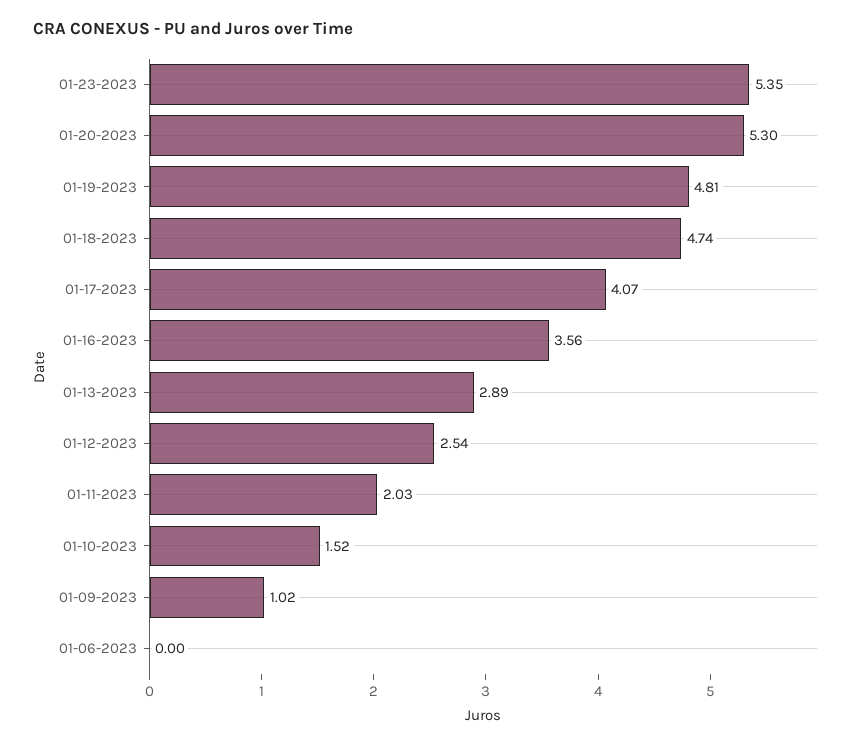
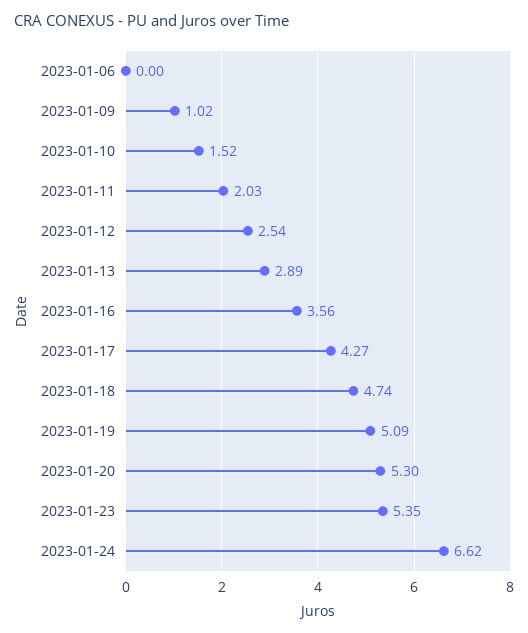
01-19-2023: 4.81 -> 5.09
01-17-2023: 4.07 -> 4.27
2023-01-24: none -> 6.62

